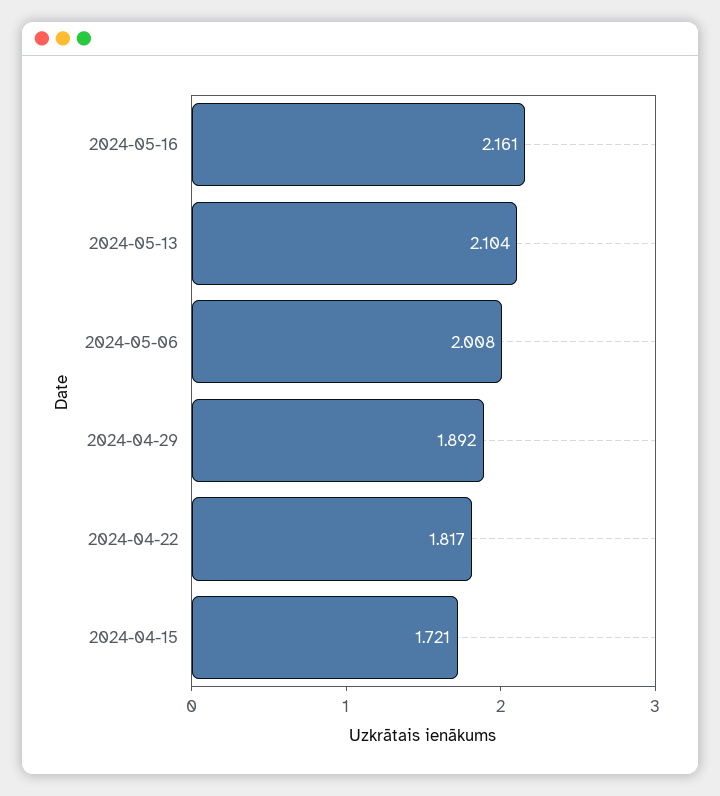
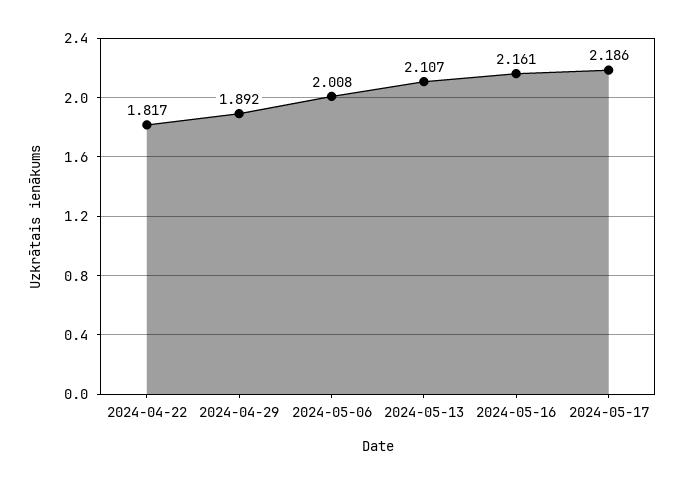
2024-05-13: 2.104 -> 2.107
2024-04-15: 1.721 -> none
2024-05-17: none -> 2.186

